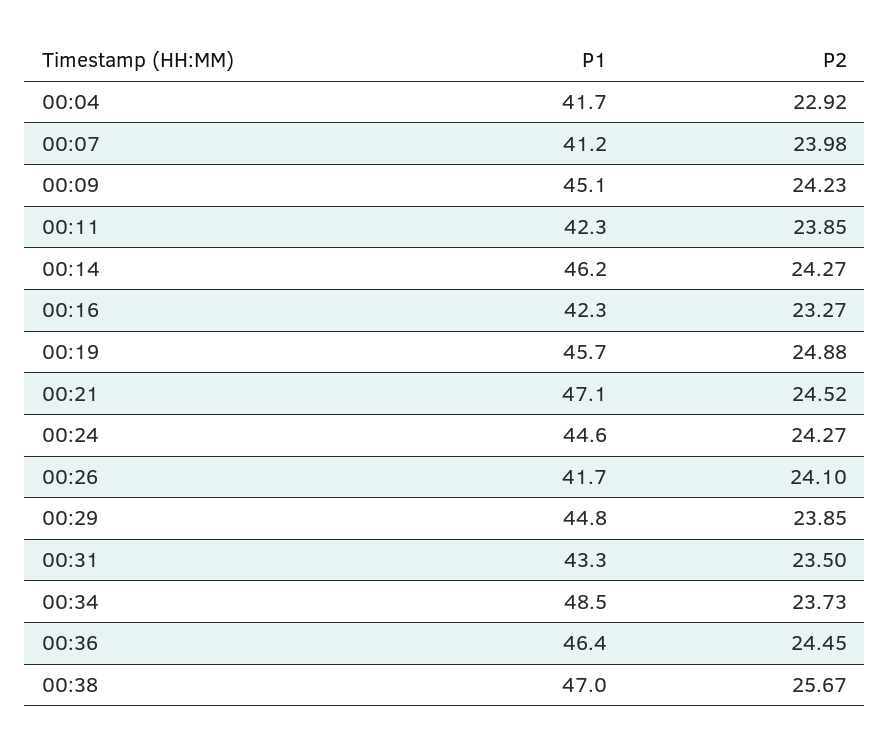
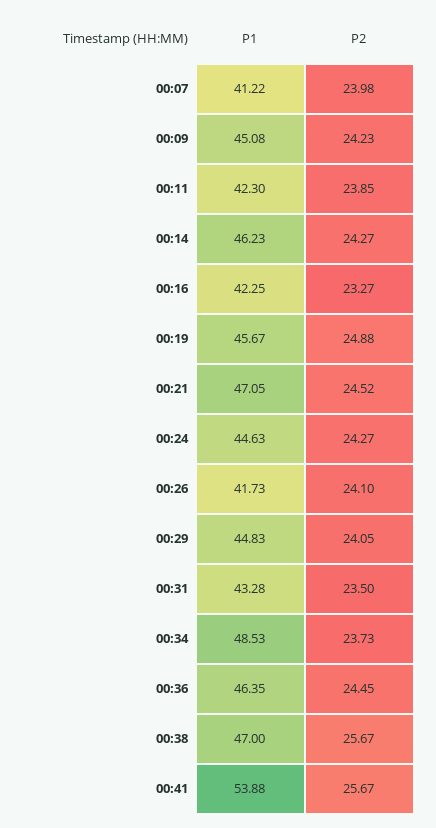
P1, 00:04: 41.7 -> none
P2, 00:04: 22.92 -> none
P2, 00:29: 23.85 -> 24.05
P1, 00:41: none -> 53.88
P2, 00:41: none -> 25.67

